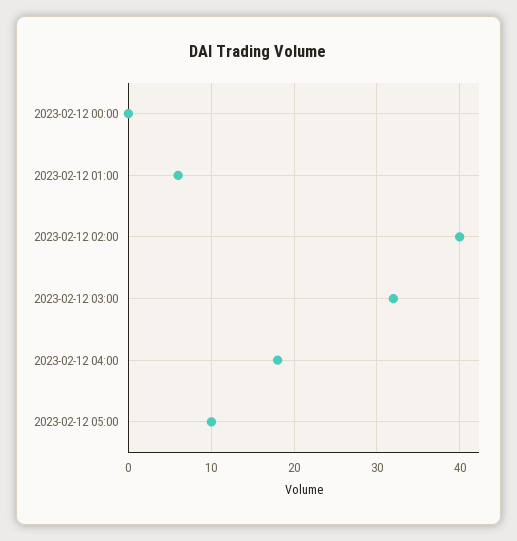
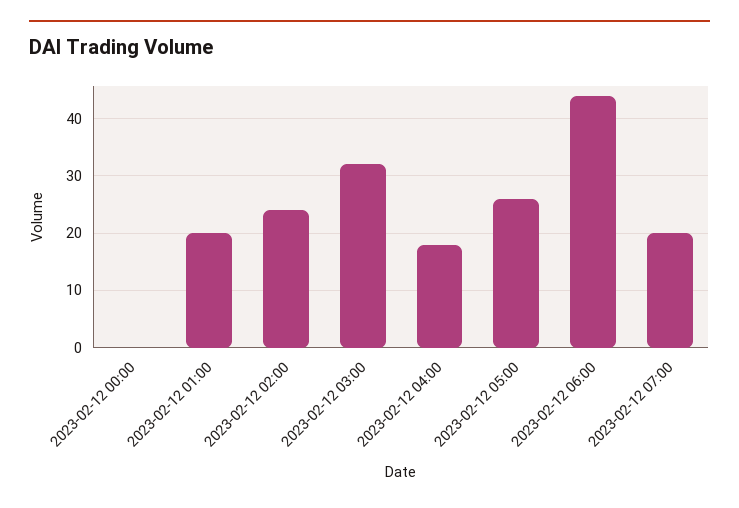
2023-02-12 01:00: 6 -> 20
2023-02-12 02:00: 40 -> 25
2023-02-12 05:00: 10 -> 25
2023-02-12 06:00: none -> 45
2023-02-12 07:00: none -> 20

